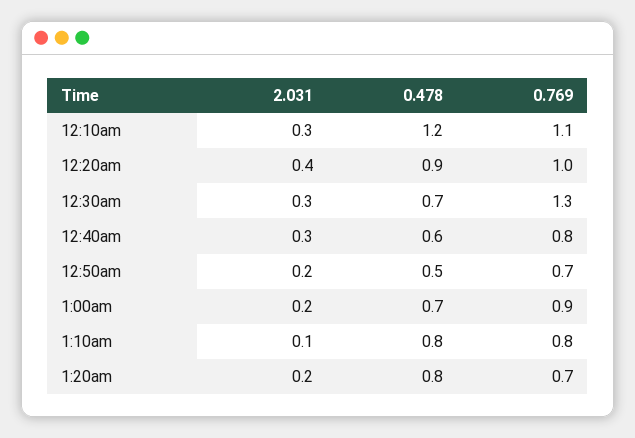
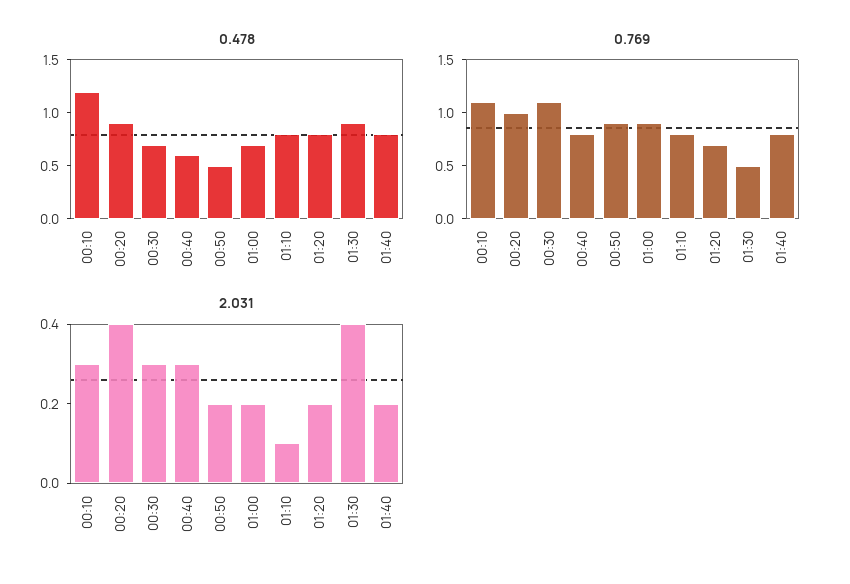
0.769, 12:30am: 1.3 -> 1.1
0.769, 12:50am: 0.7 -> 0.9
0.478, 01:30: none -> 0.9
0.478, 01:40: none -> 0.8
0.769, 01:30: none -> 0.5
0.769, 01:40: none -> 0.8
2.031, 01:30: none -> 0.4
2.031, 01:40: none -> 0.2

